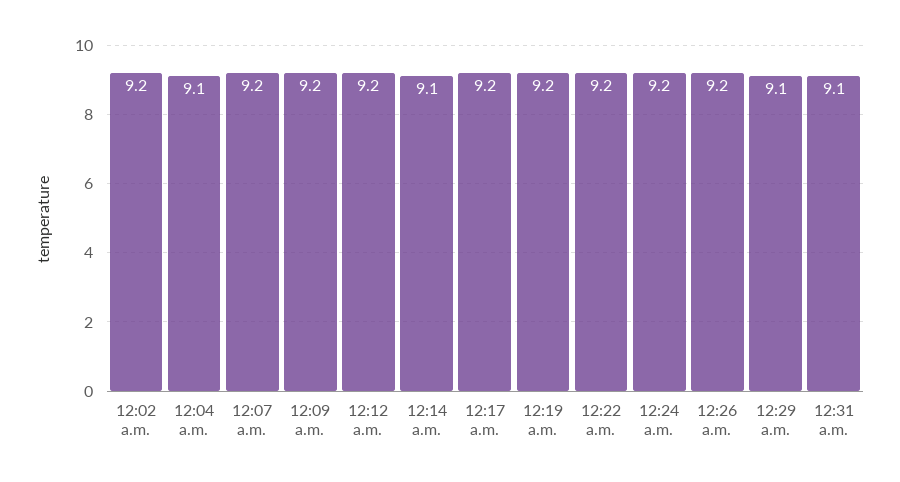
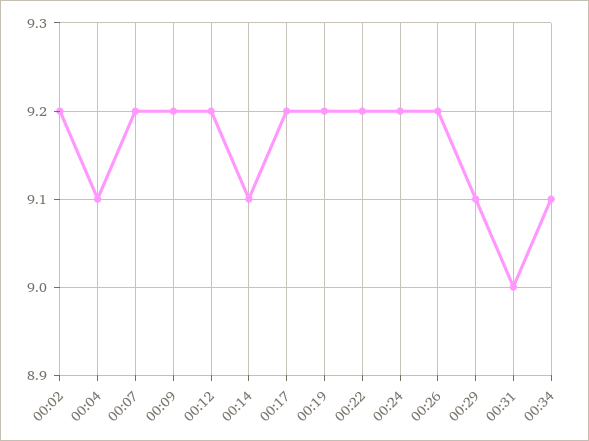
12:31 a.m.: 9.1 -> 9
00:34: none -> 9.1

